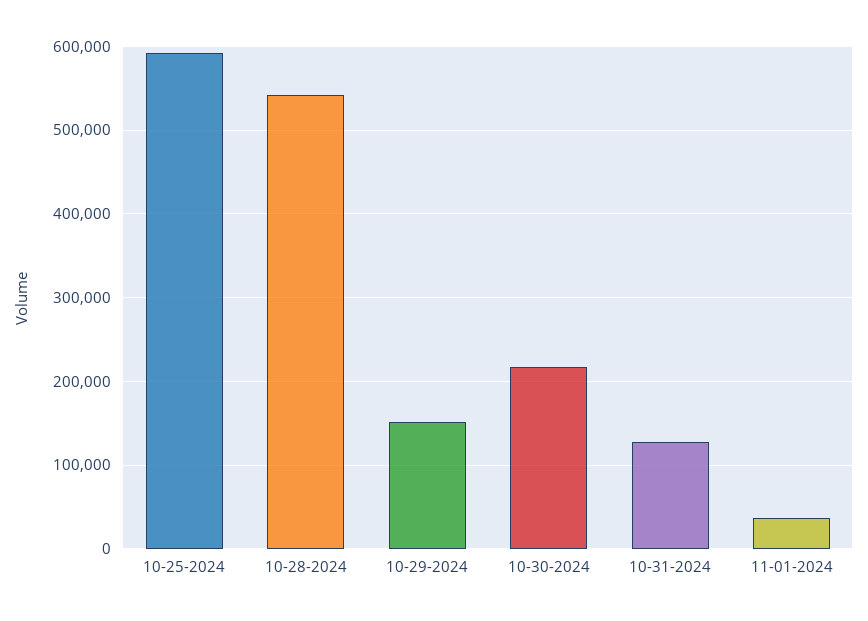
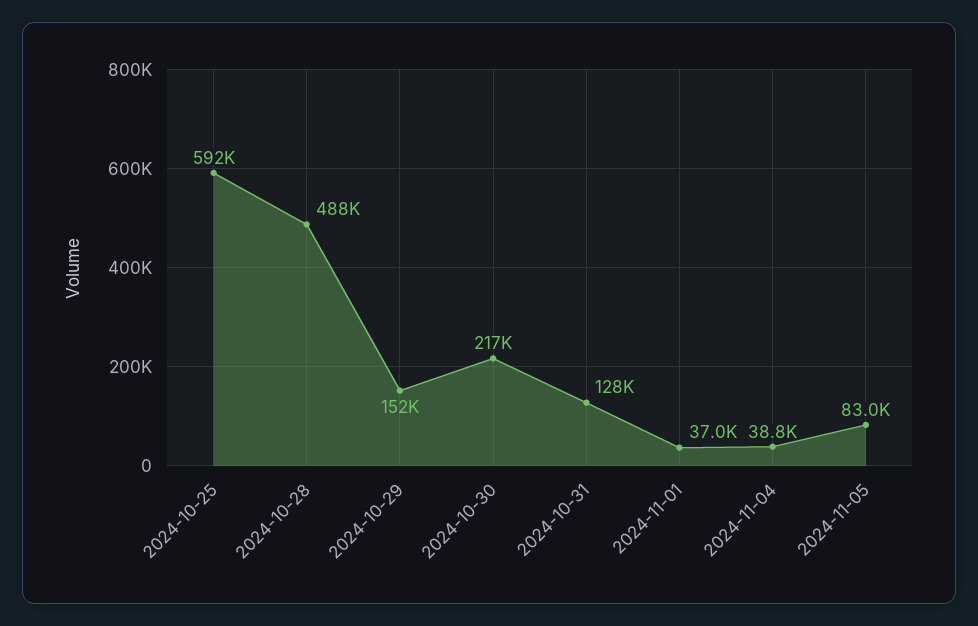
10-28-2024: 540000 -> 488000
2024-11-04: none -> 38800
2024-11-05: none -> 83000

